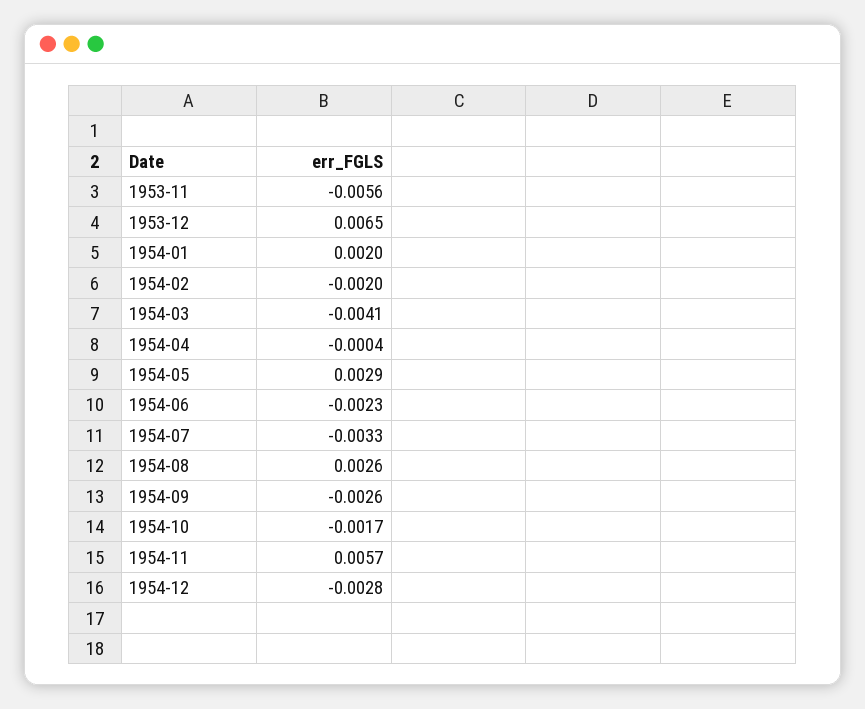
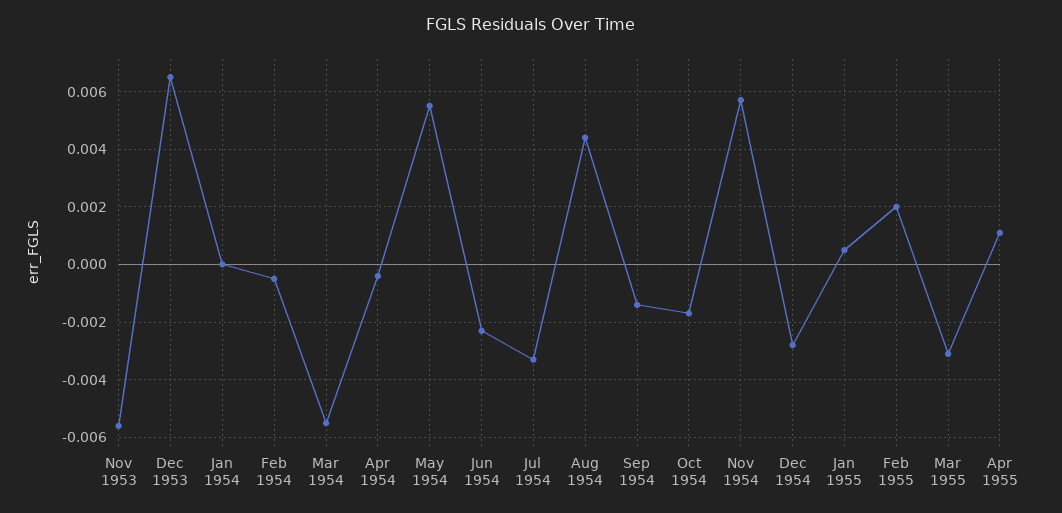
1954-01: 0.002 -> 0
1954-02: -0.002 -> -0.0005
1954-03: -0.0041 -> -0.0055
1954-05: 0.0029 -> 0.0055
1954-08: 0.0026 -> 0.0045
1954-09: -0.0026 -> -0.0015
Jan 1955: none -> 0.0005
Feb 1955: none -> 0.002
Mar 1955: none -> -0.003
Apr 1955: none -> 0.001

